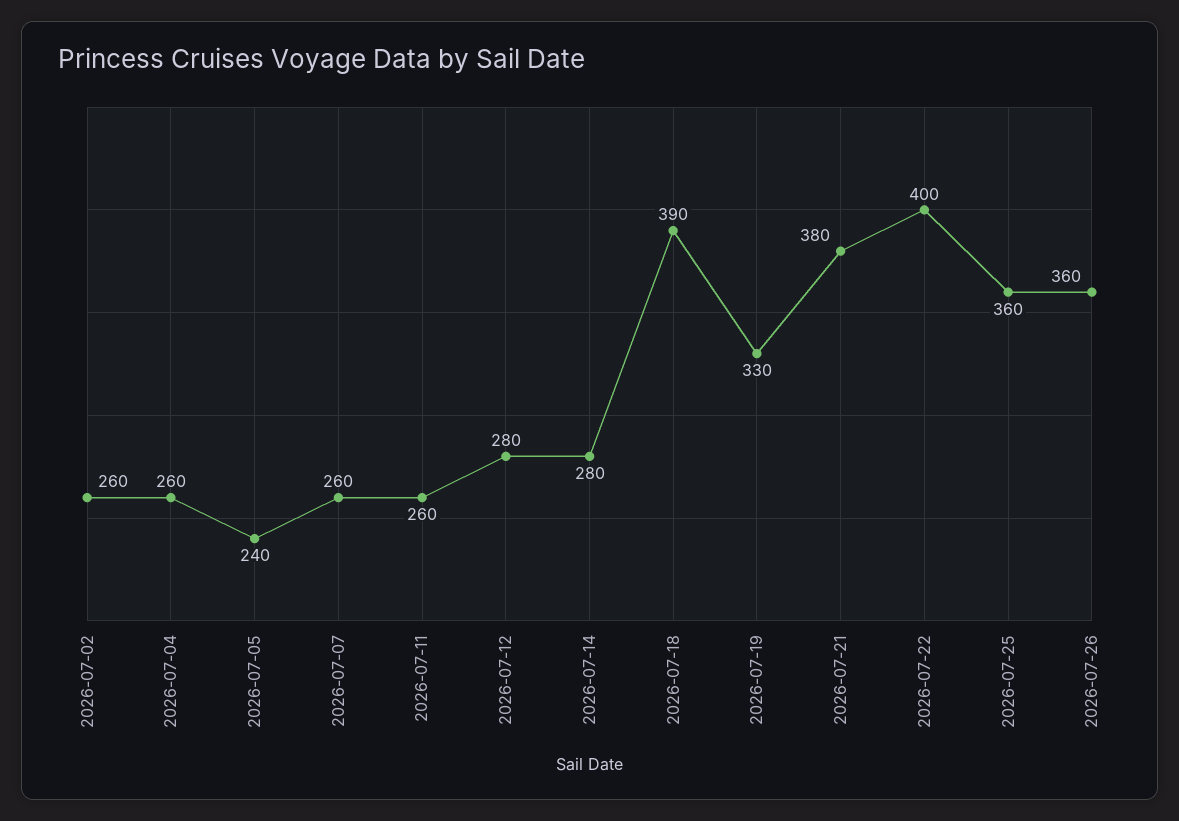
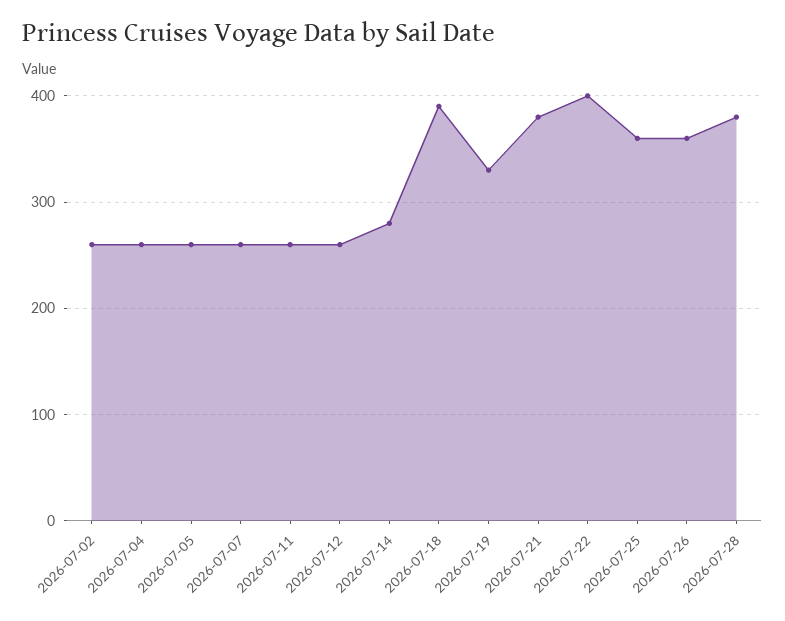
2026-07-05: 240 -> 260
2026-07-12: 280 -> 260
2026-07-28: none -> 380

